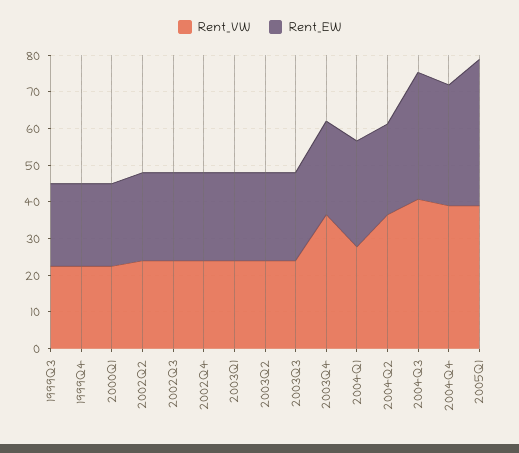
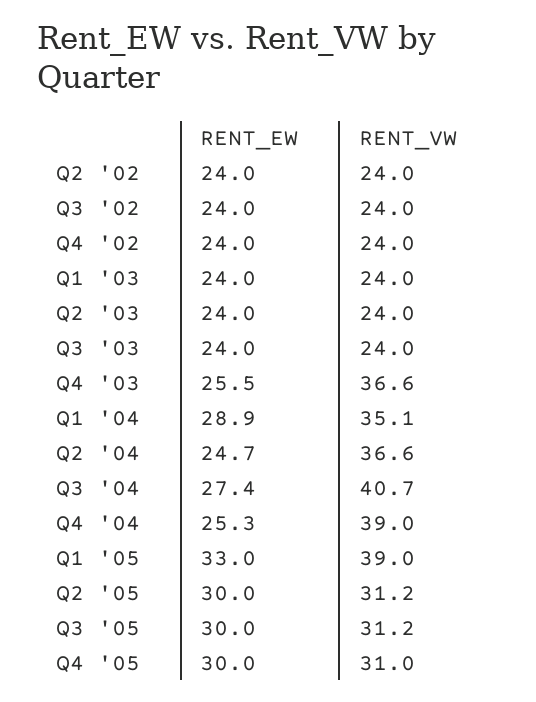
Rent_VW, 1999Q3: 22.5 -> none
Rent_EW, 1999Q3: 22.5 -> none
Rent_VW, 1999Q4: 22.5 -> none
Rent_EW, 1999Q4: 22.5 -> none
Rent_VW, 2000Q1: 22.5 -> none
Rent_EW, 2000Q1: 22.5 -> none
Rent_VW, 2004Q1: 27.5 -> 35.1
Rent_EW, 2004Q3: 35 -> 27.4
Rent_EW, 2004Q4: 32.5 -> 25.3
Rent_EW, 2005Q1: 40 -> 33
Rent_EW, Q2 '05: none -> 30
Rent_VW, Q2 '05: none -> 31.2
Rent_EW, Q3 '05: none -> 30
Rent_VW, Q3 '05: none -> 31.2
Rent_EW, Q4 '05: none -> 30
Rent_VW, Q4 '05: none -> 31

